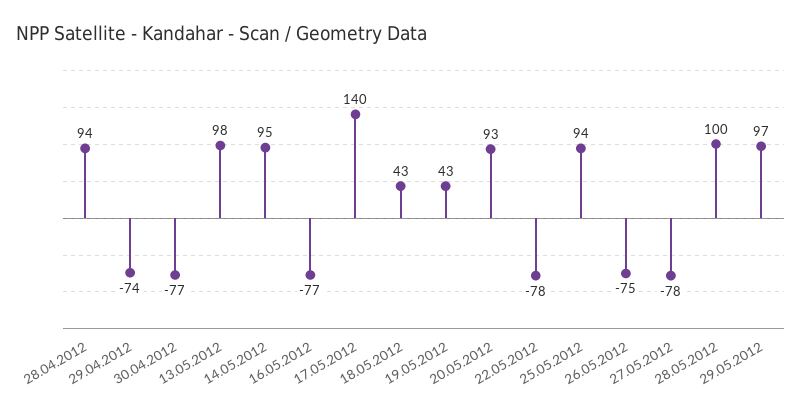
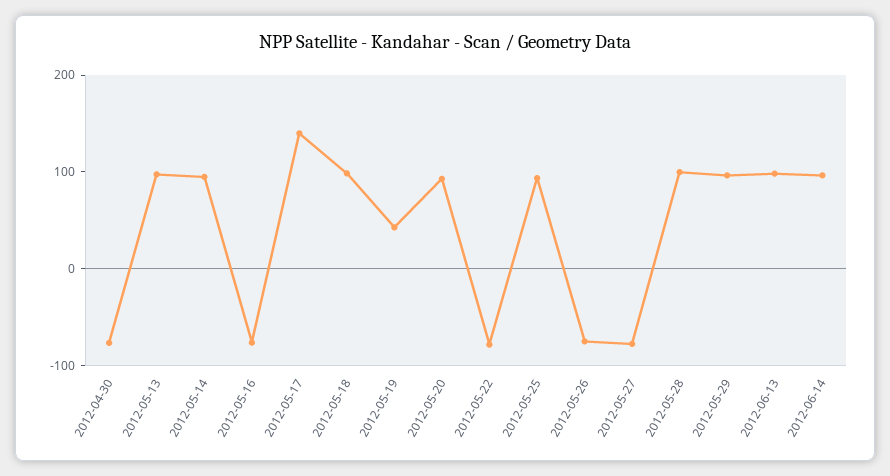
28.04.2012: 94 -> none
29.04.2012: -74 -> none
18.05.2012: 43 -> 100
2012-06-13: none -> 100
2012-06-14: none -> 100

